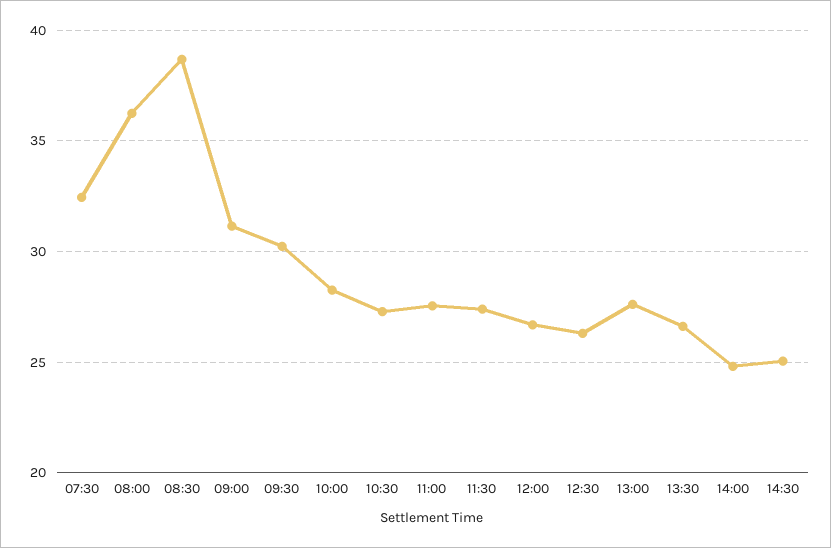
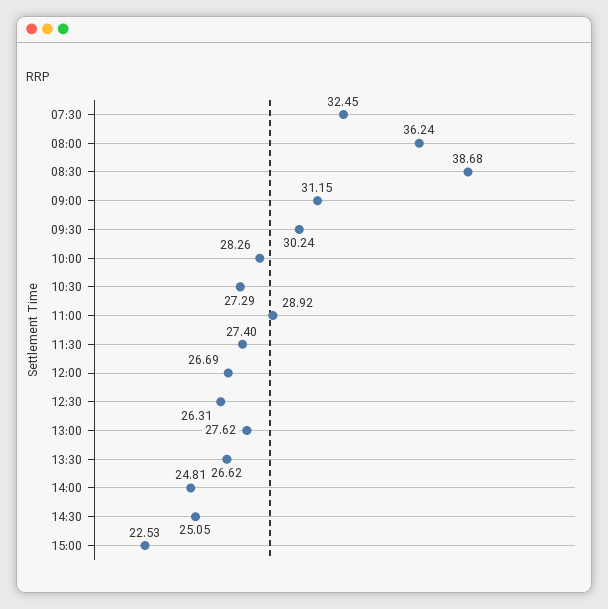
11:00: 27.5 -> 28.92
15:00: none -> 22.53

